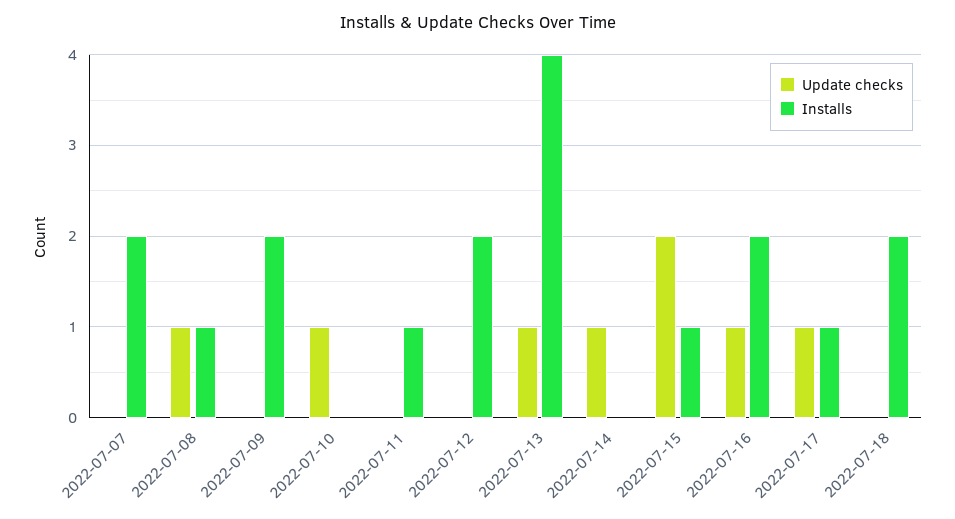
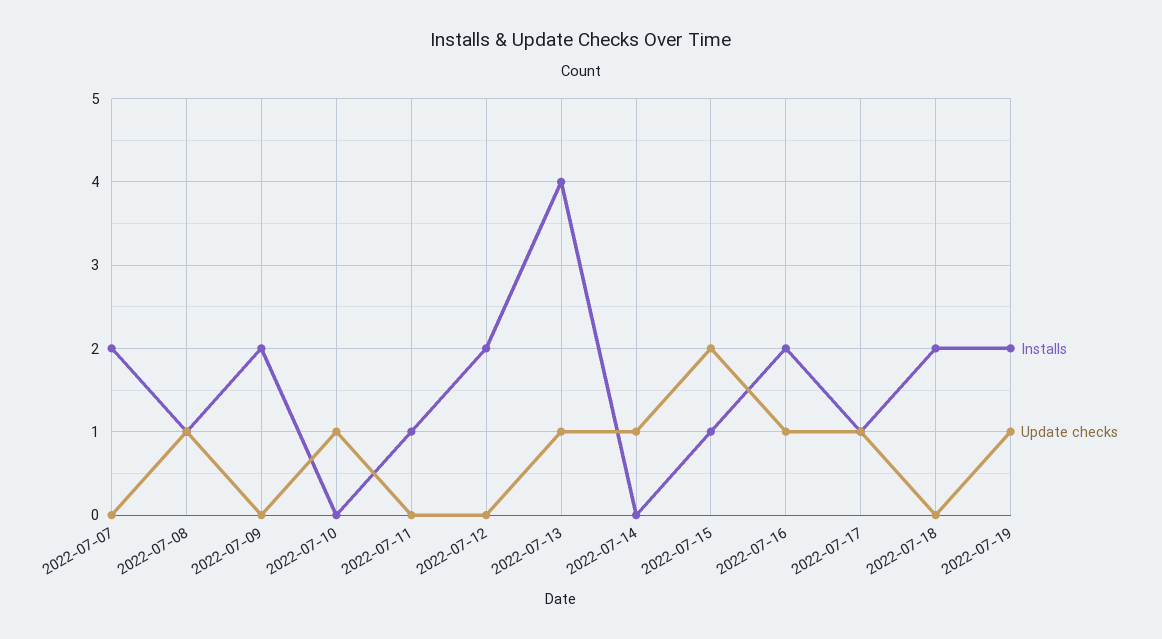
Installs, 2022-07-19: none -> 2
Update checks, 2022-07-19: none -> 1

